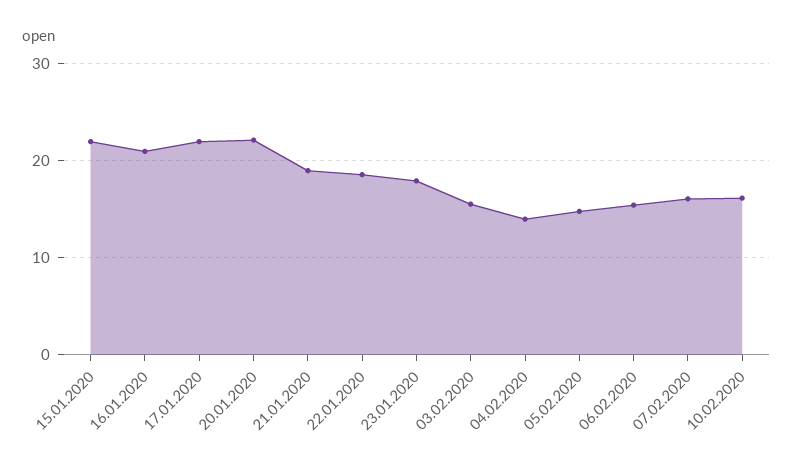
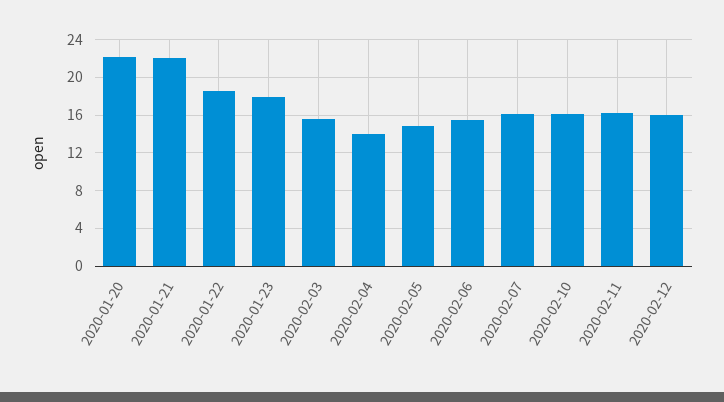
15.01.2020: 22 -> none
16.01.2020: 21 -> none
17.01.2020: 22 -> none
21.01.2020: 19 -> 22
2020-02-11: none -> 16
2020-02-12: none -> 16

